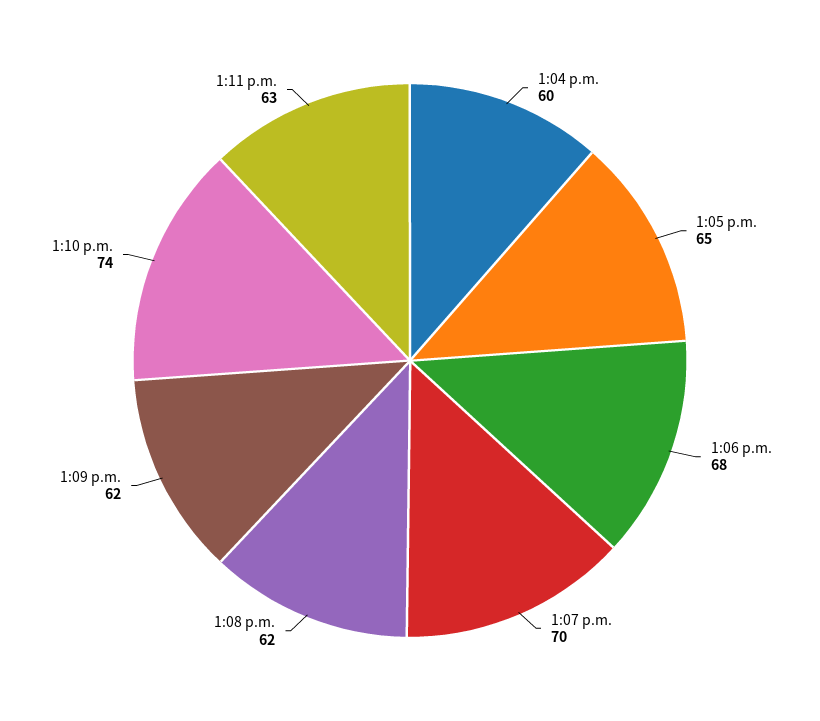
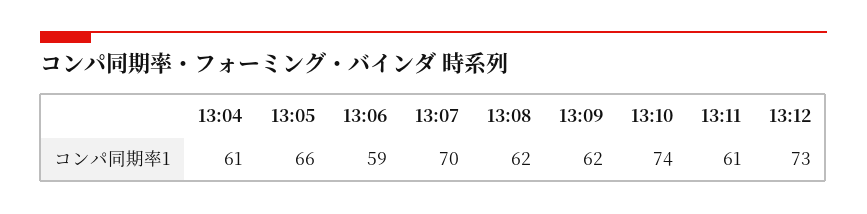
1:04 p.m.: 60 -> 61
1:05 p.m.: 65 -> 66
1:06 p.m.: 68 -> 59
1:11 p.m.: 63 -> 61
13:12: none -> 73

